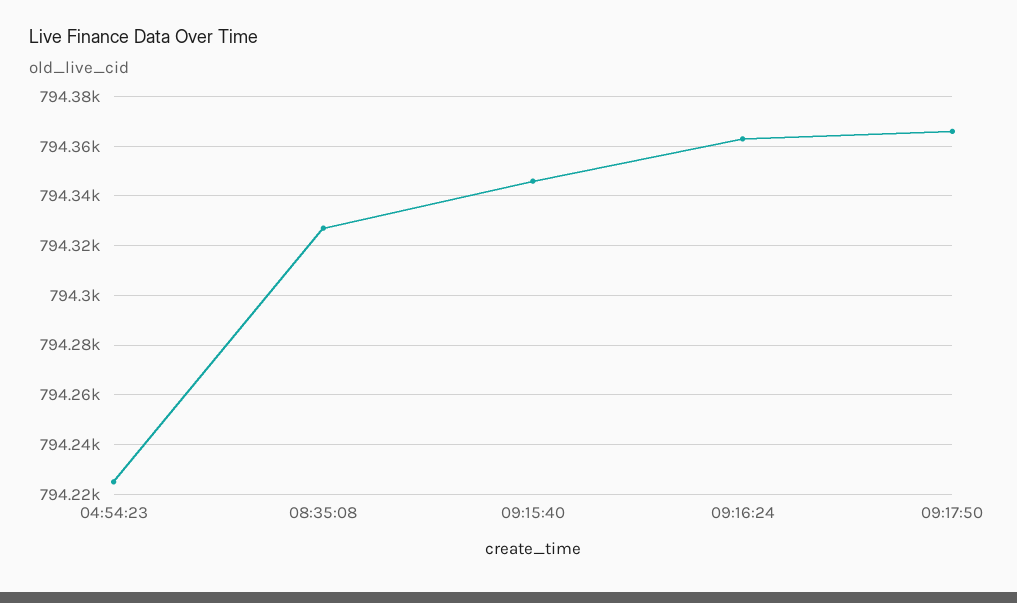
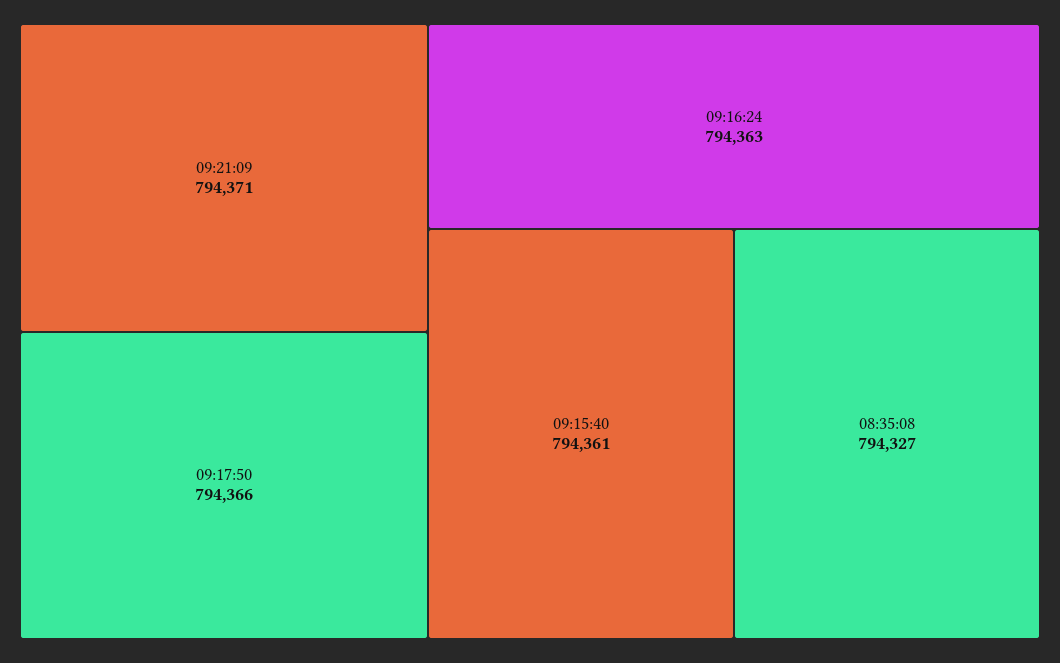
04:54:23: 794225 -> none
09:15:40: 794345 -> 794361
09:21:09: none -> 794371

